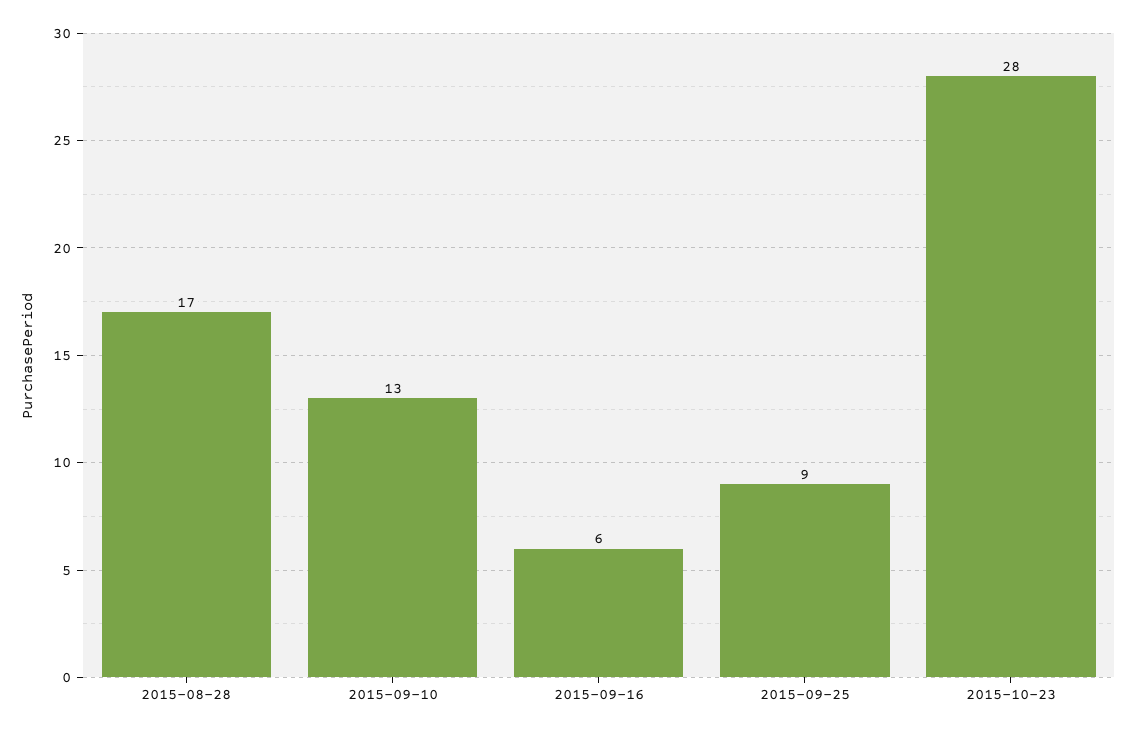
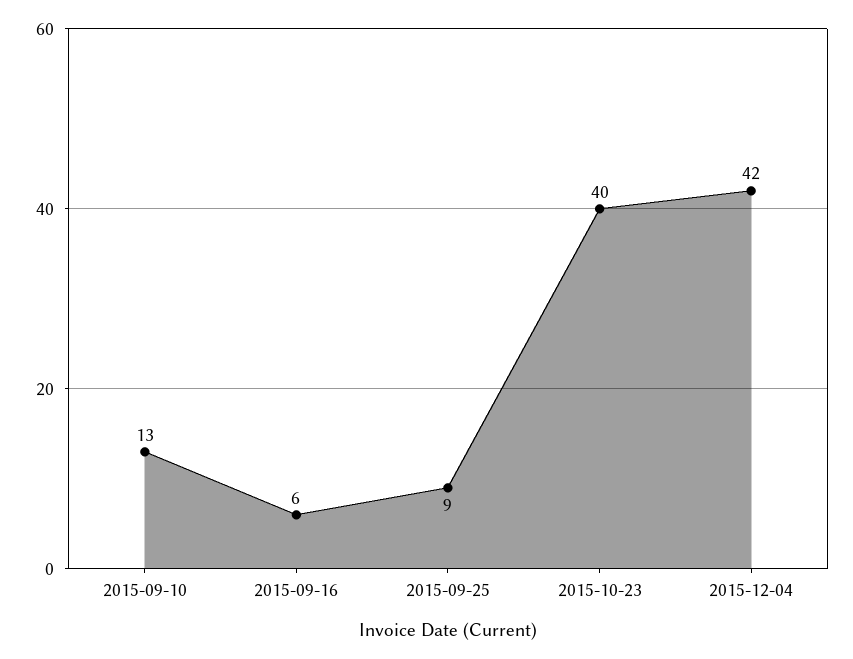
2015-08-28: 17 -> none
2015-10-23: 28 -> 40
2015-12-04: none -> 42

